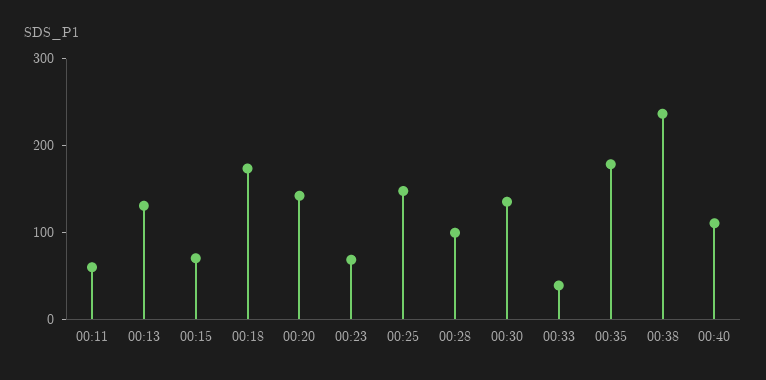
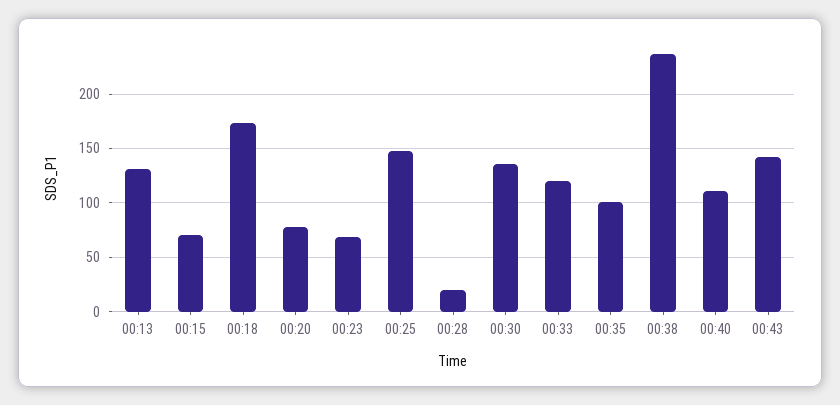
00:11: 60 -> none
00:20: 140 -> 80
00:28: 100 -> 20
00:33: 40 -> 120
00:35: 180 -> 100
00:43: none -> 140

